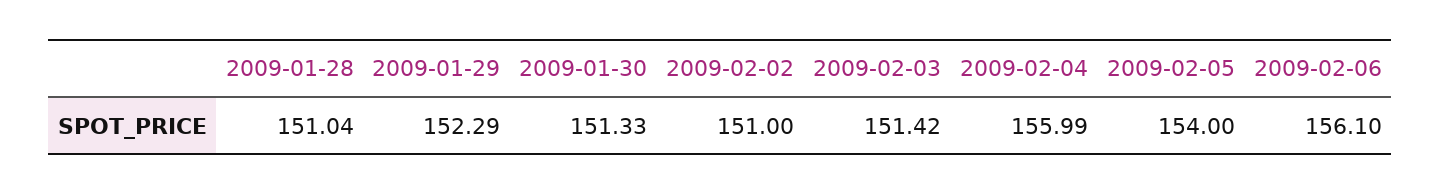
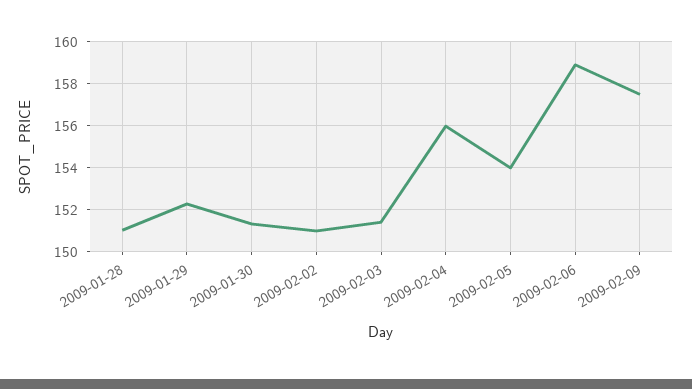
2009-02-06: 156.1 -> 159
2009-02-09: none -> 157.5

